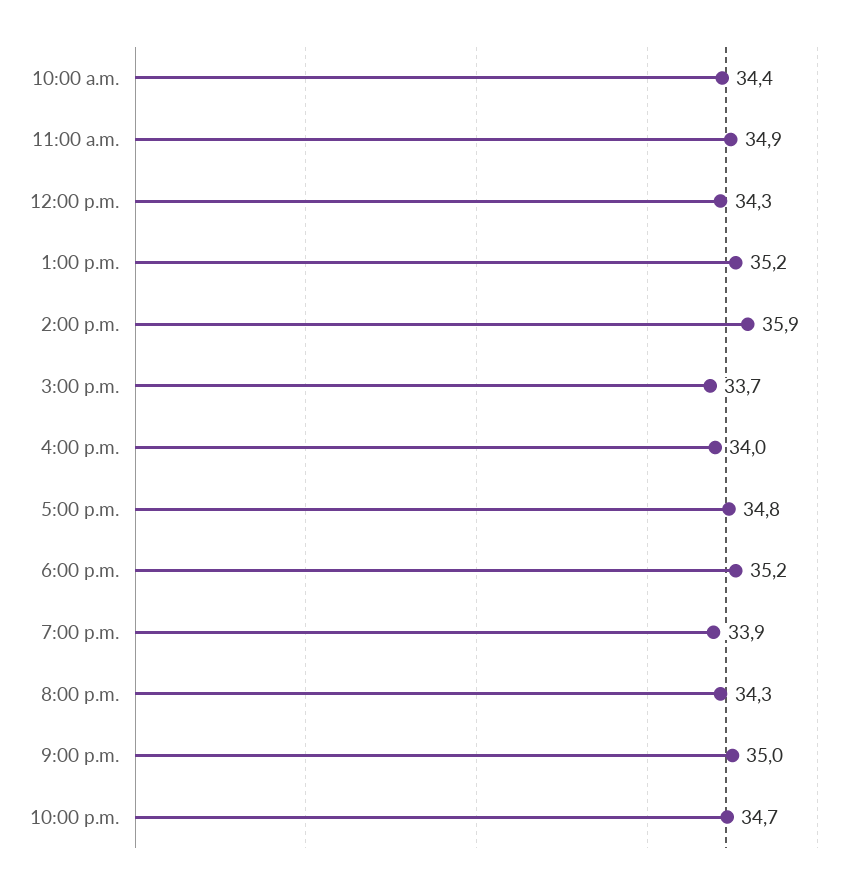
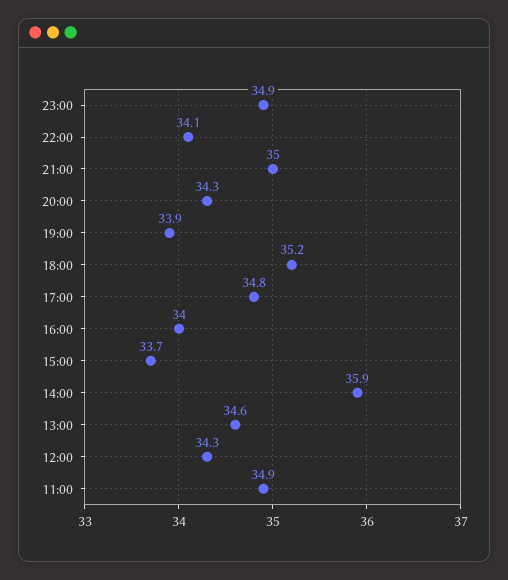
10:00 a.m.: 34.4 -> none
1:00 p.m.: 35.2 -> 34.6
10:00 p.m.: 34.7 -> 34.1
23:00: none -> 34.9

